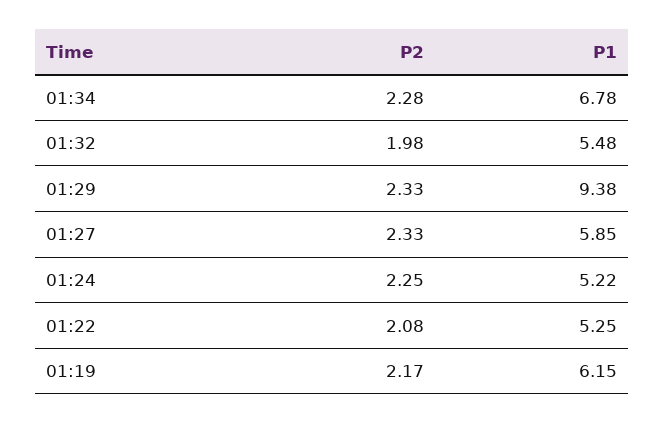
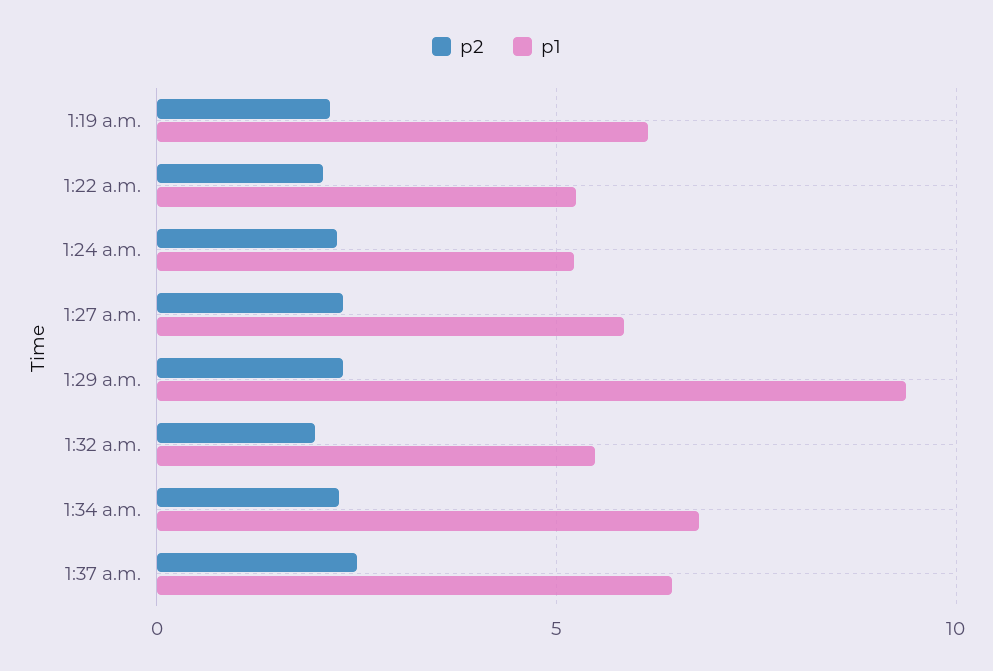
P2, 1:37 a.m.: none -> 2.5
P1, 1:37 a.m.: none -> 6.5

